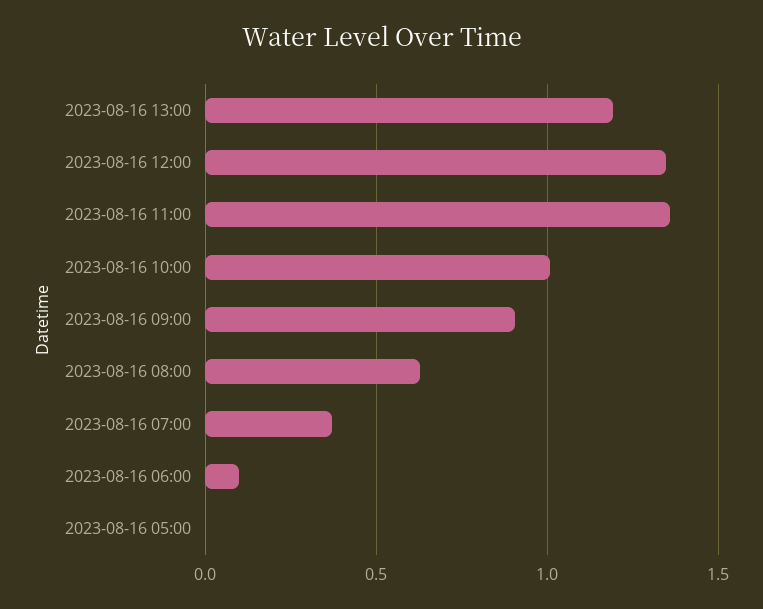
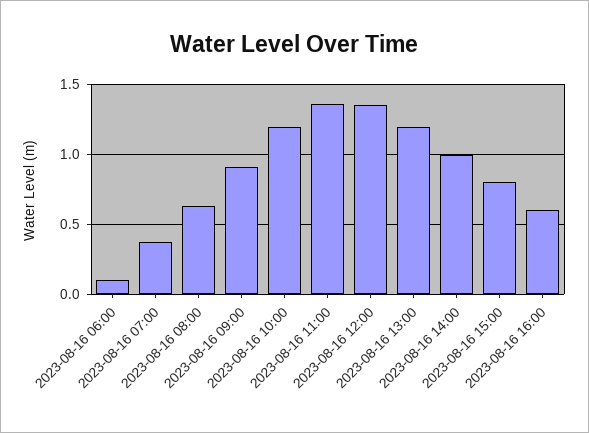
2023-08-16 10:00: 1 -> 1.2
2023-08-16 05:00: 0 -> none
2023-08-16 14:00: none -> 1
2023-08-16 15:00: none -> 0.8
2023-08-16 16:00: none -> 0.6

